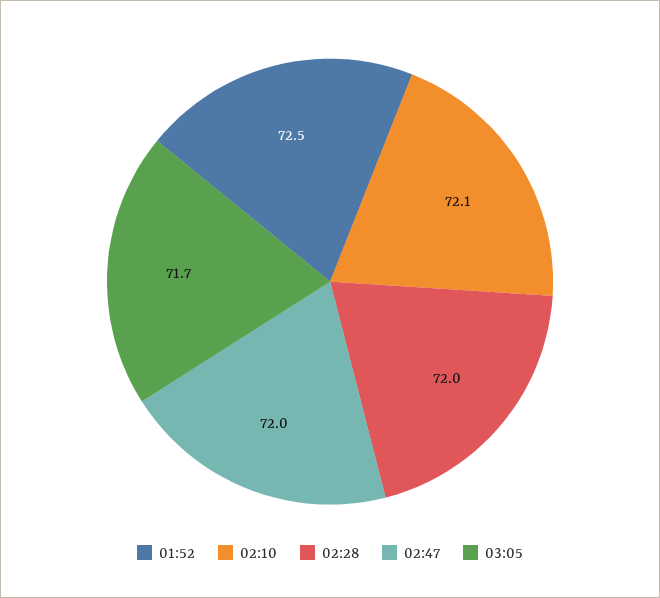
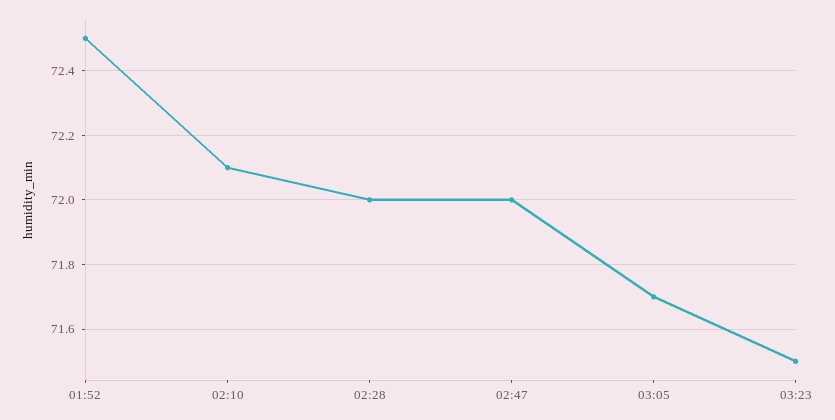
03:23: none -> 71.5

